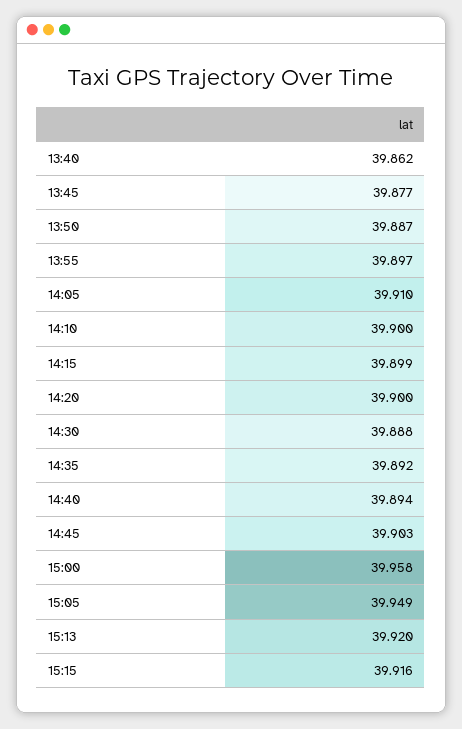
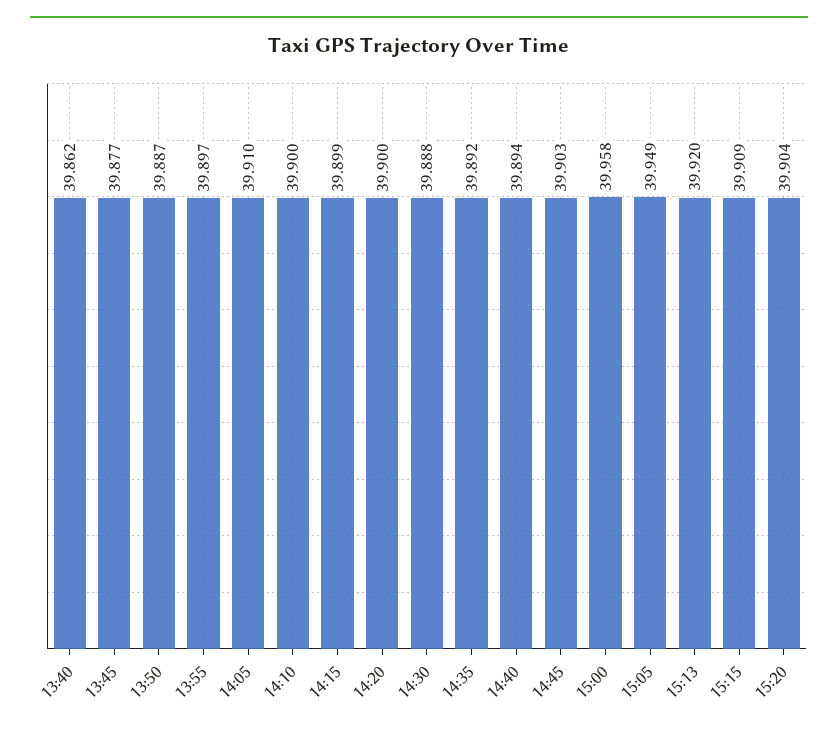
15:15: 39.916 -> 39.909
15:20: none -> 39.904

